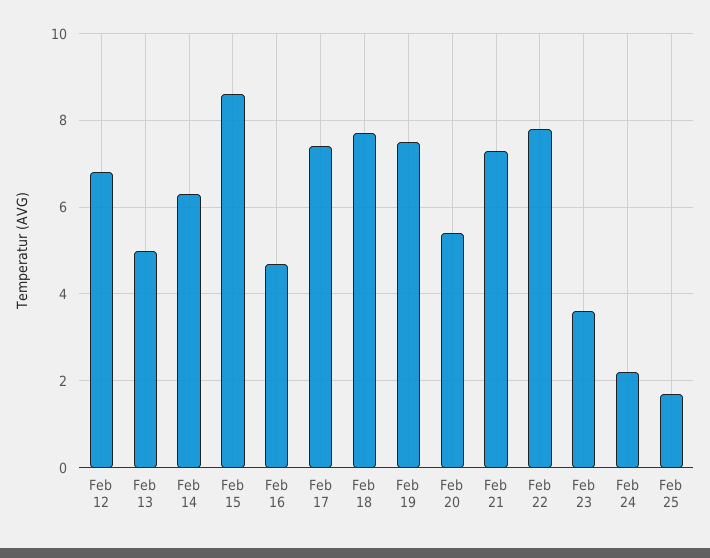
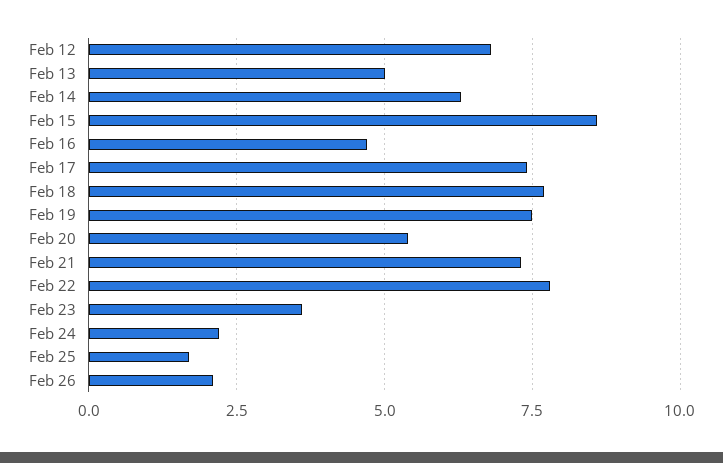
Feb 26: none -> 2

